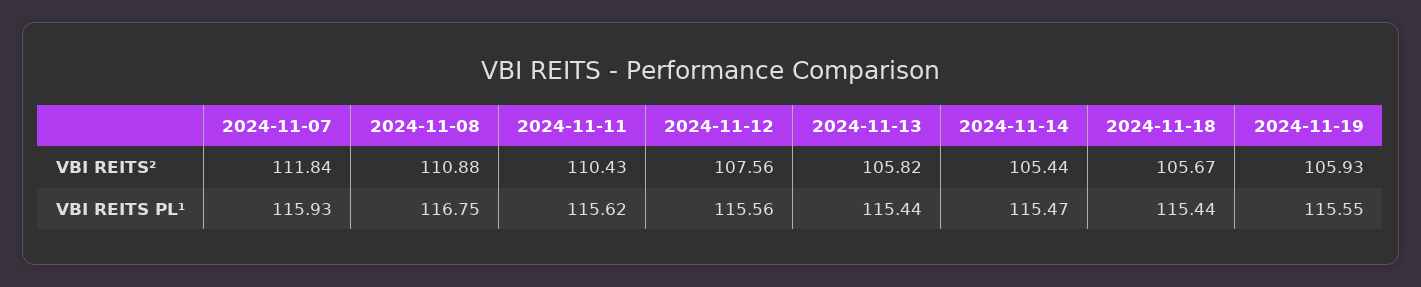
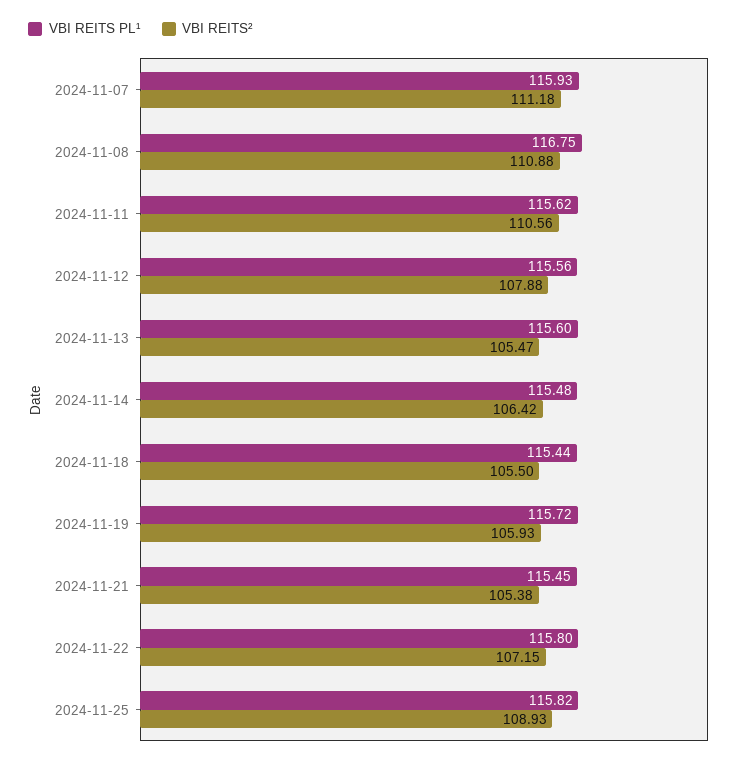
VBI REITS², 2024-11-07: 111.84 -> 111.18
VBI REITS², 2024-11-11: 110.43 -> 110.56
VBI REITS², 2024-11-12: 107.56 -> 107.88
VBI REITS², 2024-11-13: 105.82 -> 105.47
VBI REITS², 2024-11-14: 105.44 -> 106.42
VBI REITS², 2024-11-18: 105.67 -> 105.5
VBI REITS PL¹, 2024-11-13: 115.44 -> 115.6
VBI REITS PL¹, 2024-11-14: 115.47 -> 115.48
VBI REITS PL¹, 2024-11-19: 115.55 -> 115.72
VBI REITS PL¹, 2024-11-21: none -> 115.45
VBI REITS², 2024-11-21: none -> 105.38
VBI REITS PL¹, 2024-11-22: none -> 115.8
VBI REITS², 2024-11-22: none -> 107.15
VBI REITS PL¹, 2024-11-25: none -> 115.82
VBI REITS², 2024-11-25: none -> 108.93

